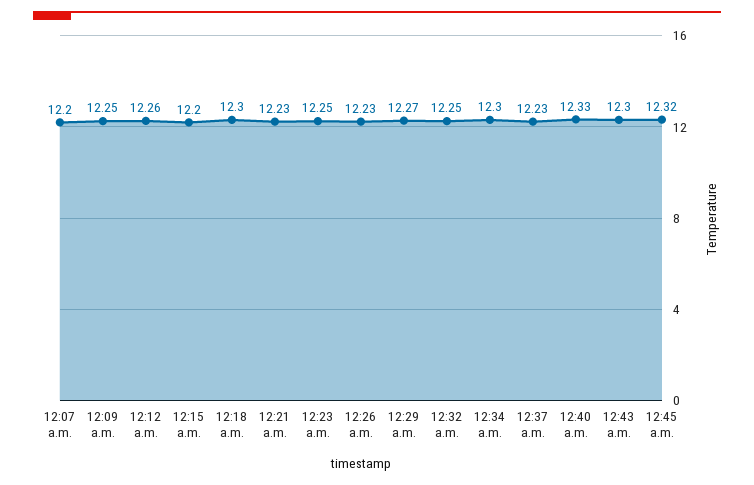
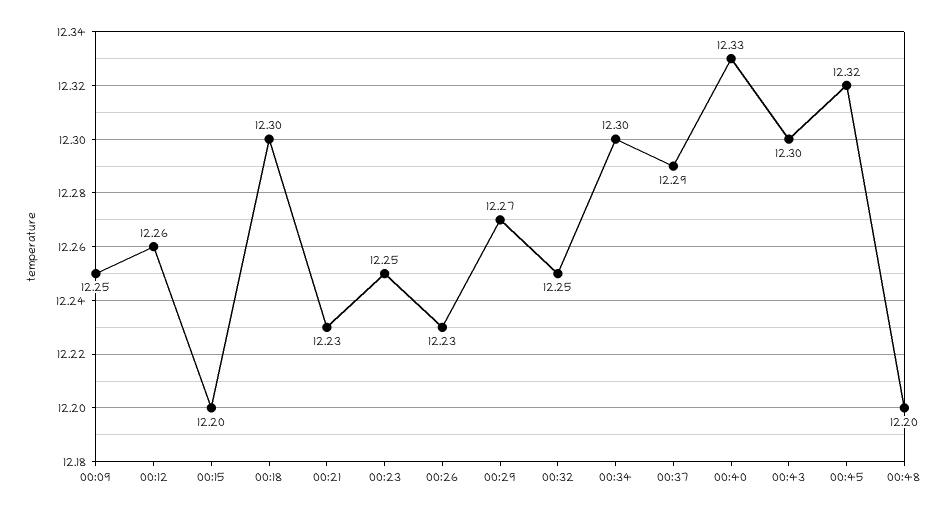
12:07 a.m.: 12.2 -> none
12:37 a.m.: 12.23 -> 12.29
00:48: none -> 12.2

